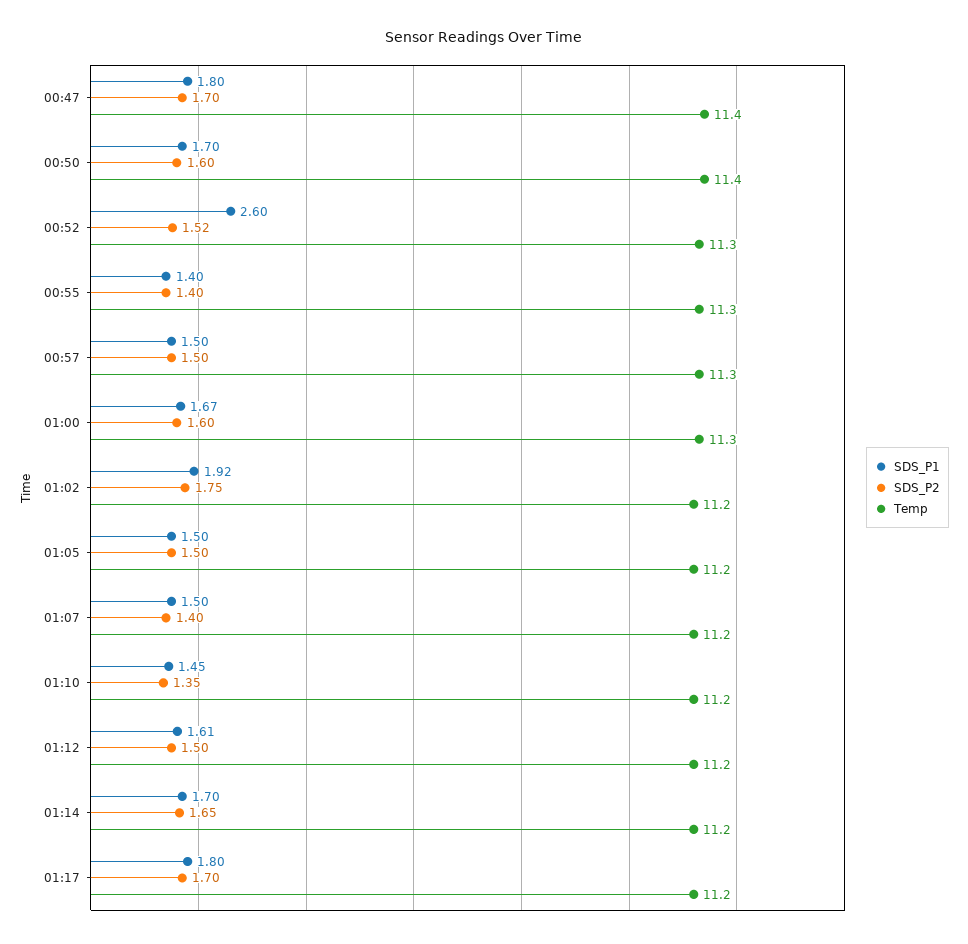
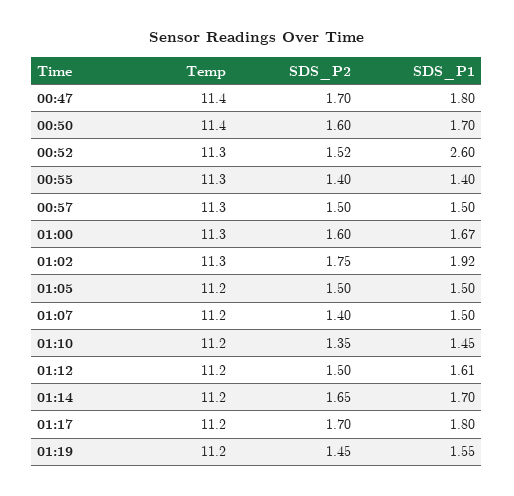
Temp, 01:02: 11.2 -> 11.3
Temp, 01:19: none -> 11.2
SDS_P2, 01:19: none -> 1.45
SDS_P1, 01:19: none -> 1.55

